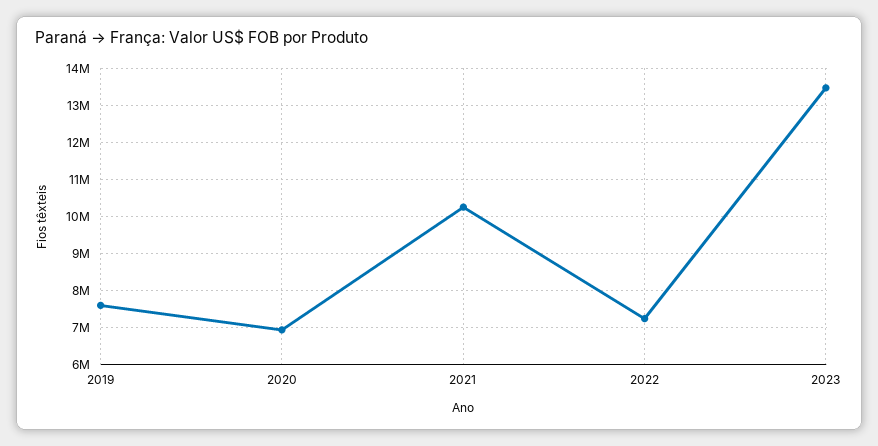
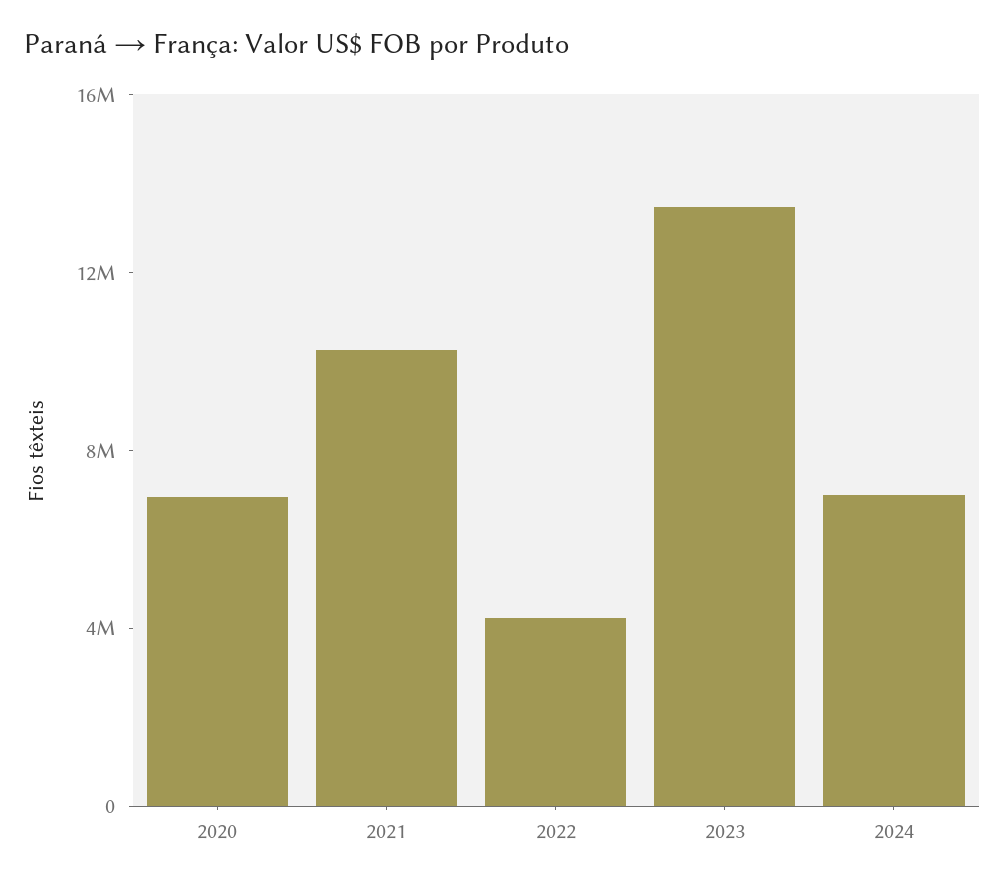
2019: 7600000 -> none
2022: 7200000 -> 4000000
2024: none -> 7000000

